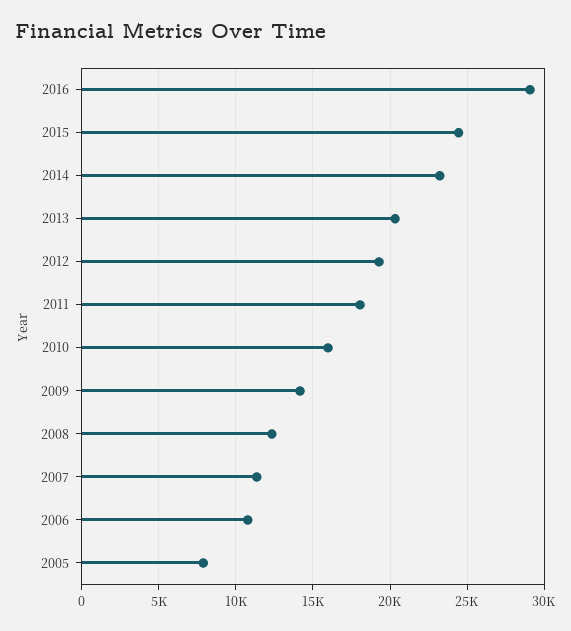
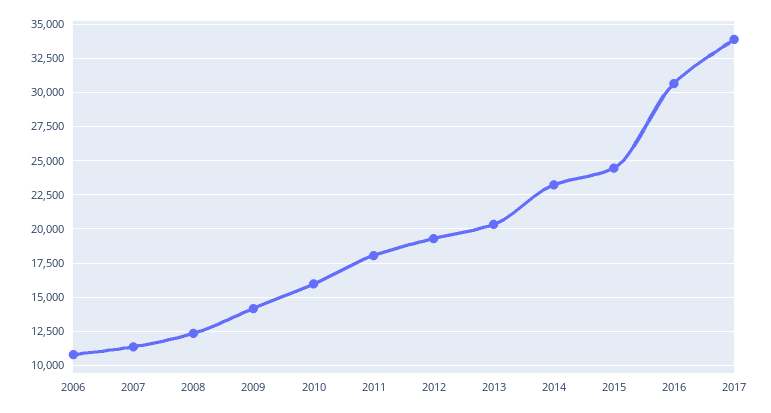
2016: 29000 -> 30500
2005: 8000 -> none
2017: none -> 34000

